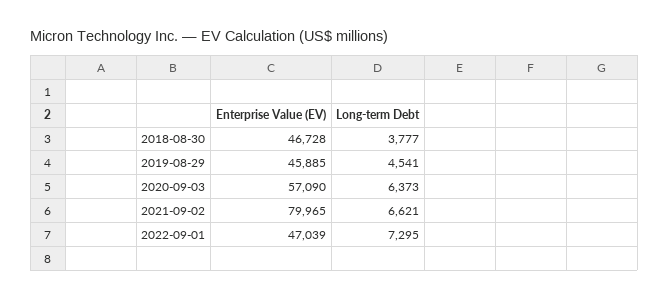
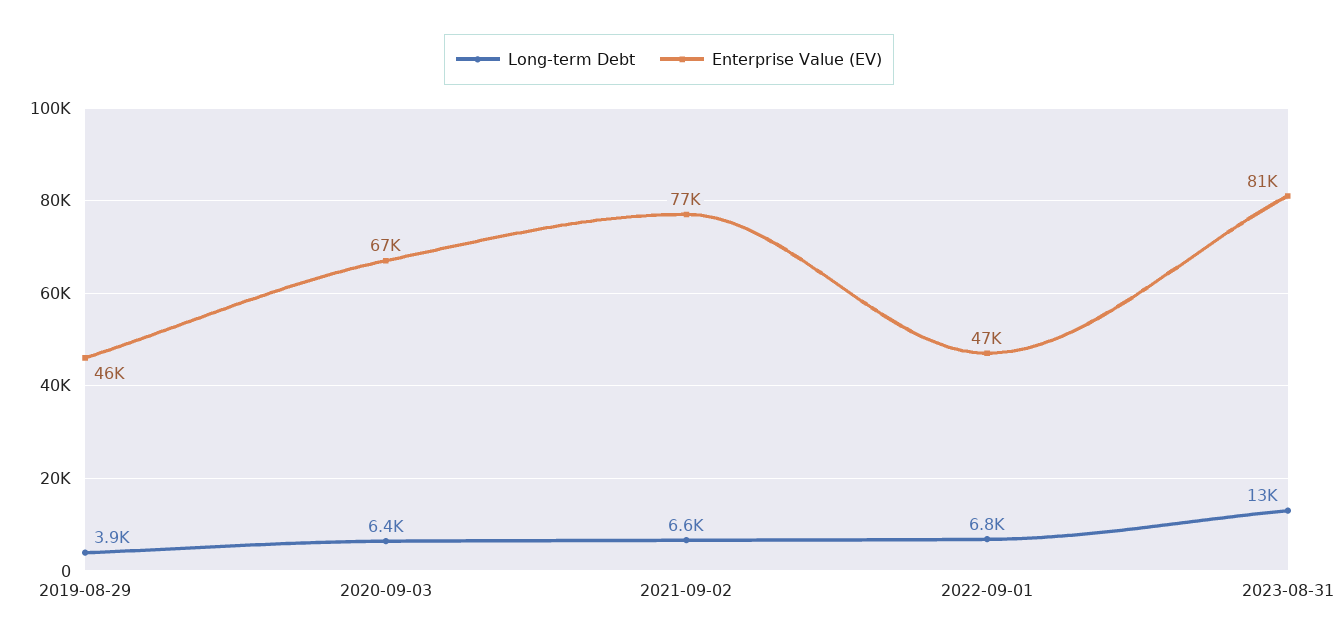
Enterprise Value (EV), 2018-08-30: 46728 -> none
Long-term Debt, 2018-08-30: 3777 -> none
Long-term Debt, 2019-08-29: 4541 -> 3900
Enterprise Value (EV), 2020-09-03: 57090 -> 67000
Enterprise Value (EV), 2021-09-02: 79965 -> 77000
Long-term Debt, 2022-09-01: 7295 -> 6800
Long-term Debt, 2023-08-31: none -> 13000
Enterprise Value (EV), 2023-08-31: none -> 81000

